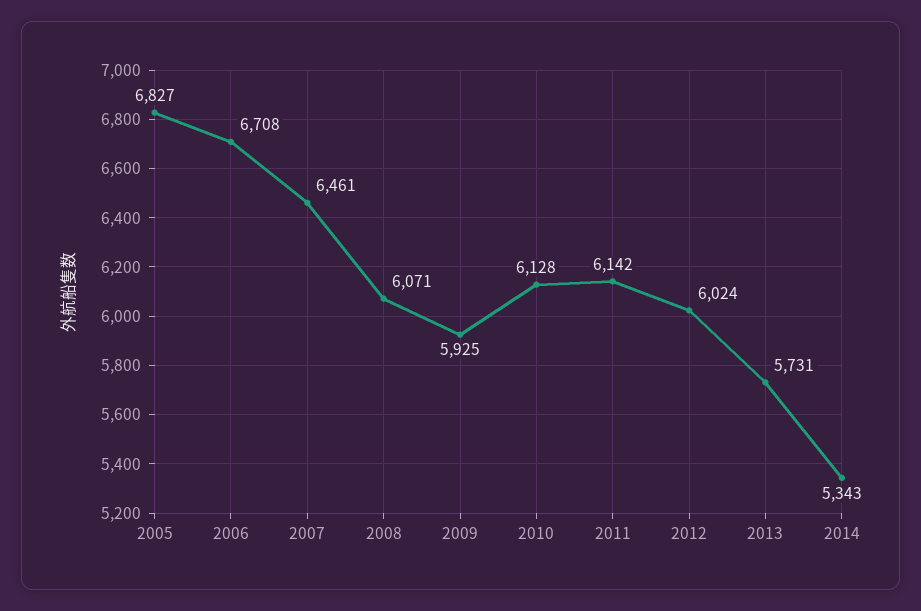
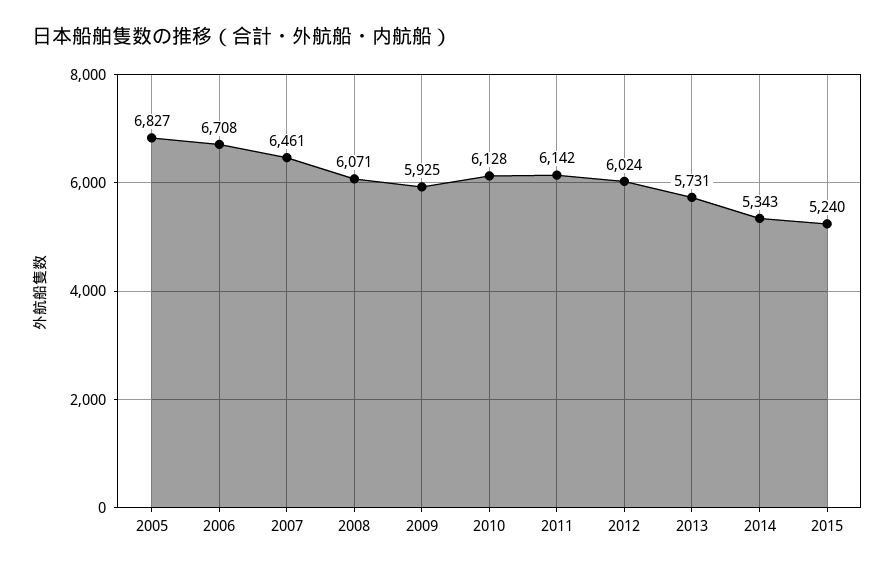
2015: none -> 5240

